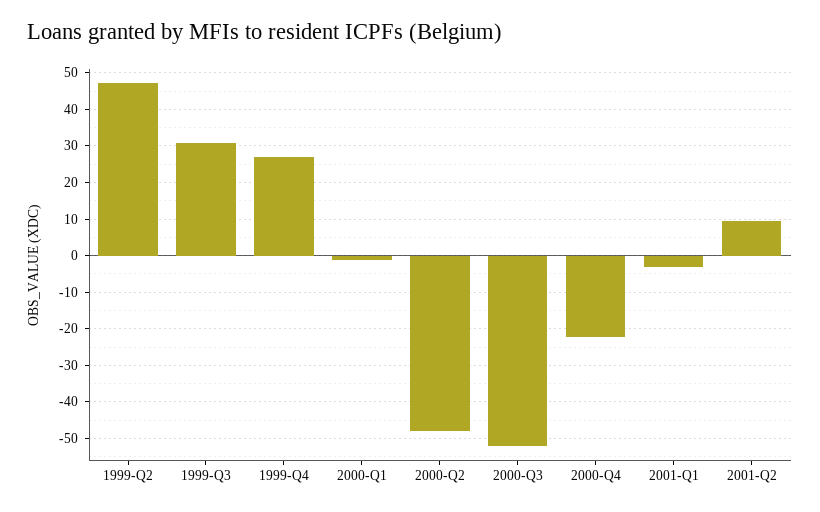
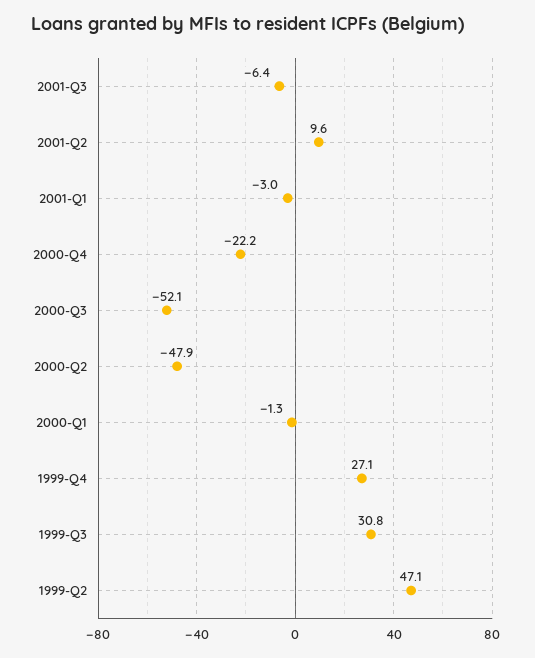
2001-Q3: none -> -6.4

